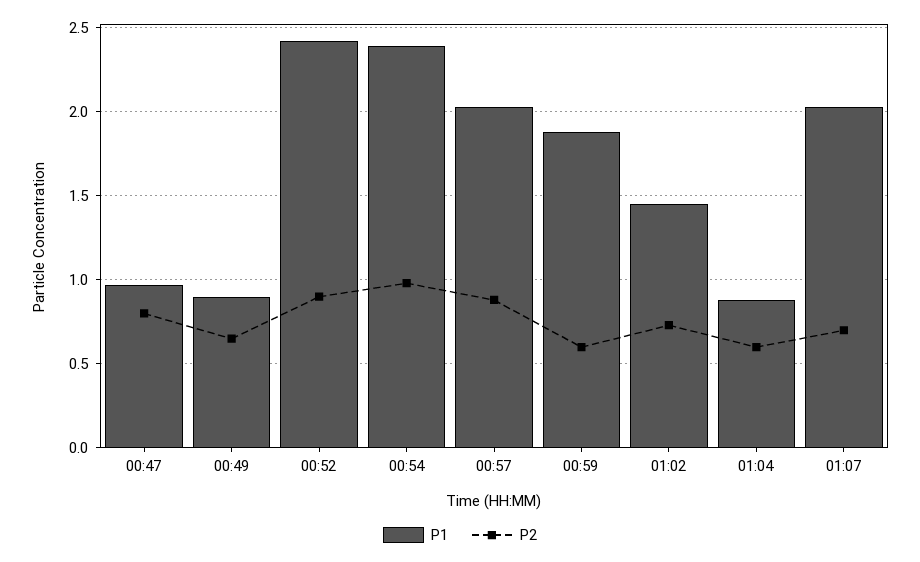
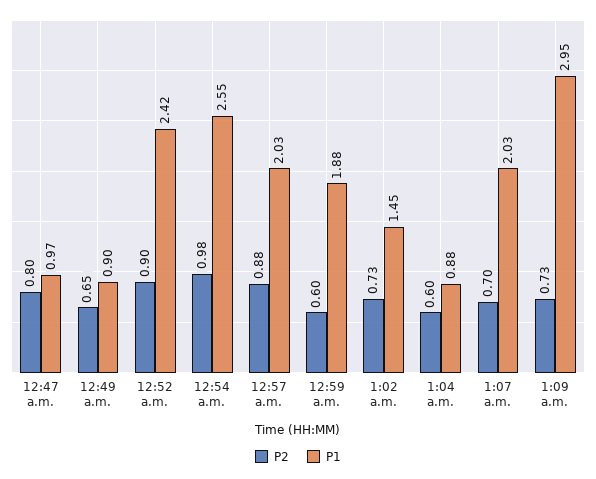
P1, 00:54: 2.4 -> 2.55
P2, 1:09 a.m.: none -> 0.73
P1, 1:09 a.m.: none -> 2.95

